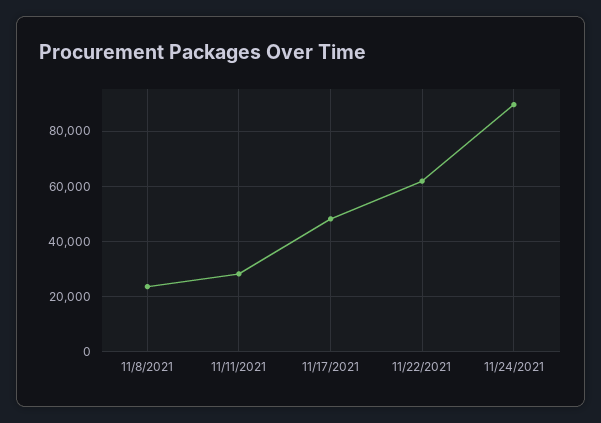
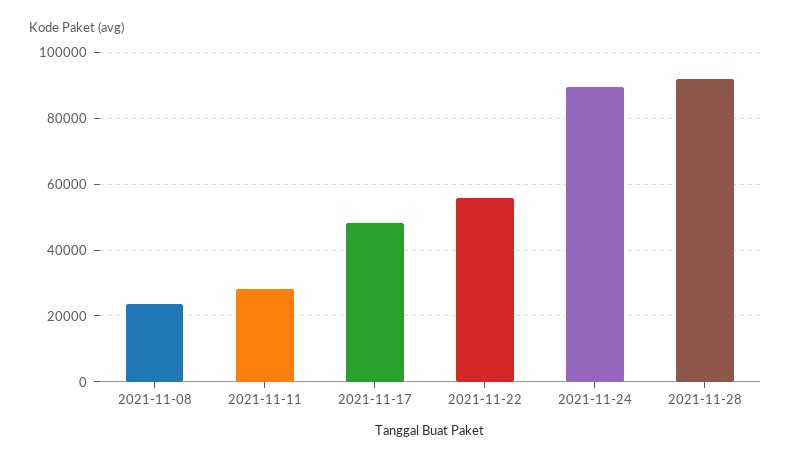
11/22/2021: 62500 -> 56000
2021-11-28: none -> 92000

